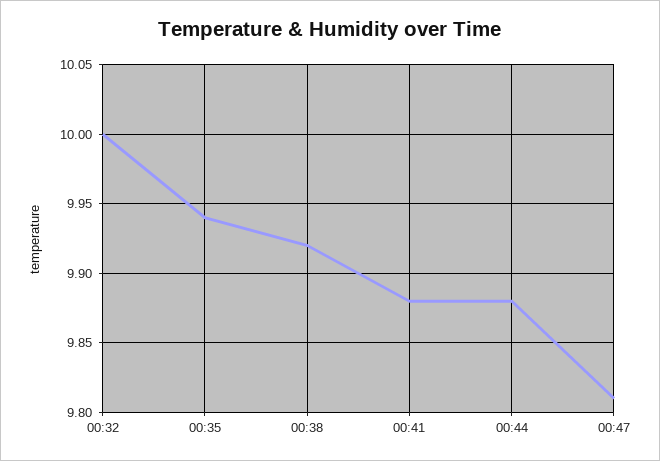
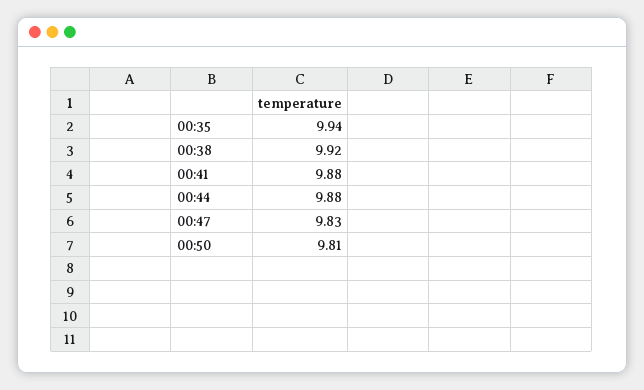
00:32: 10 -> none
00:47: 9.81 -> 9.83
00:50: none -> 9.81

